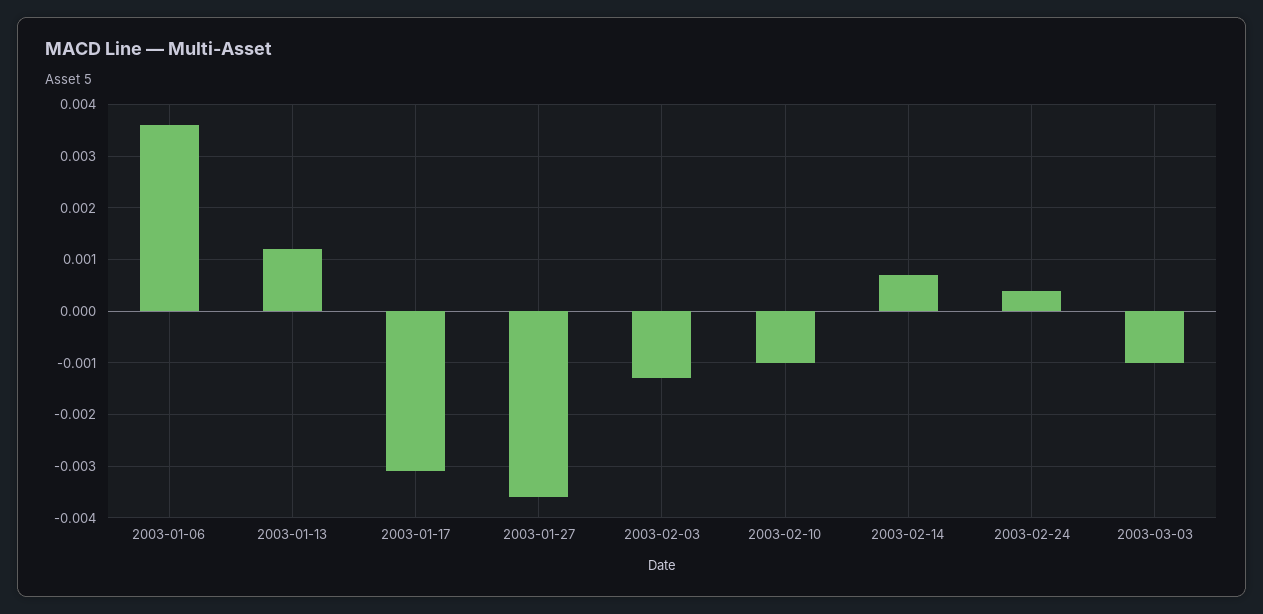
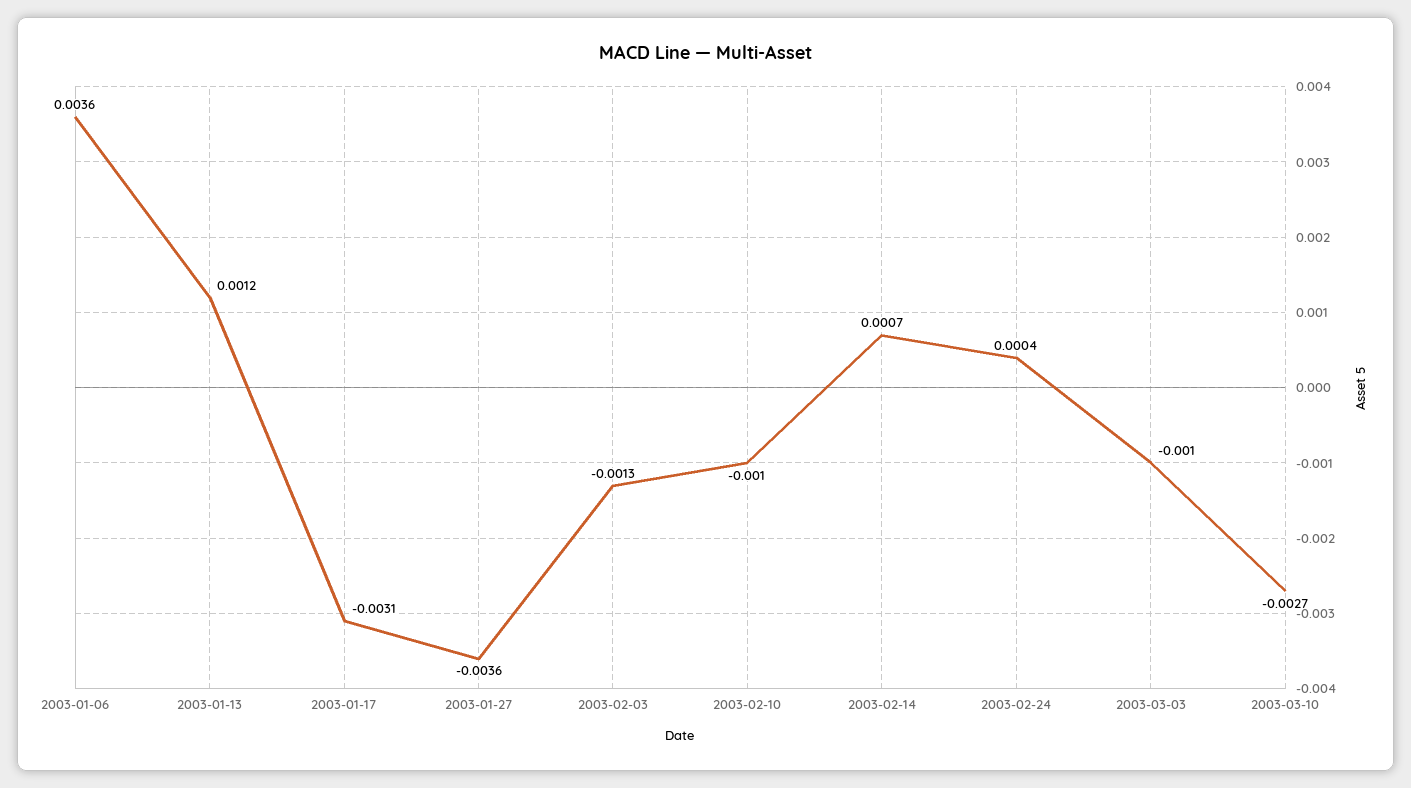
2003-03-10: none -> -0.0027

